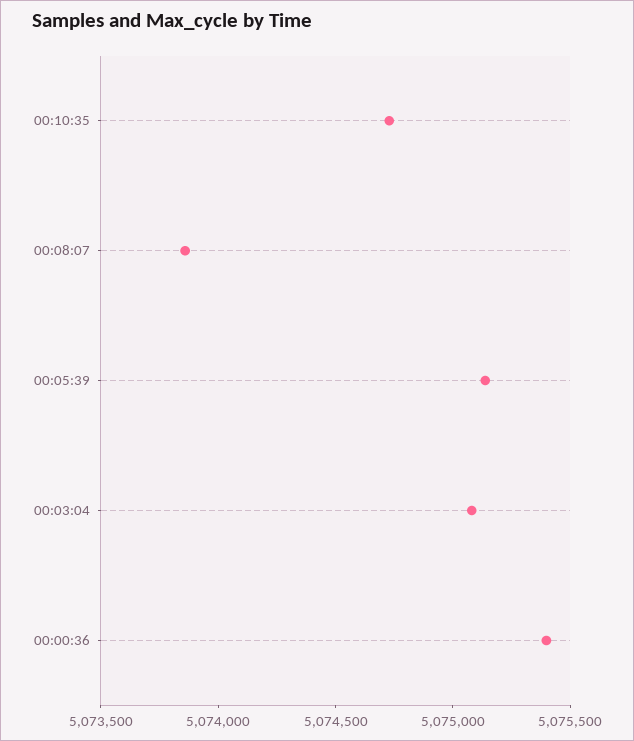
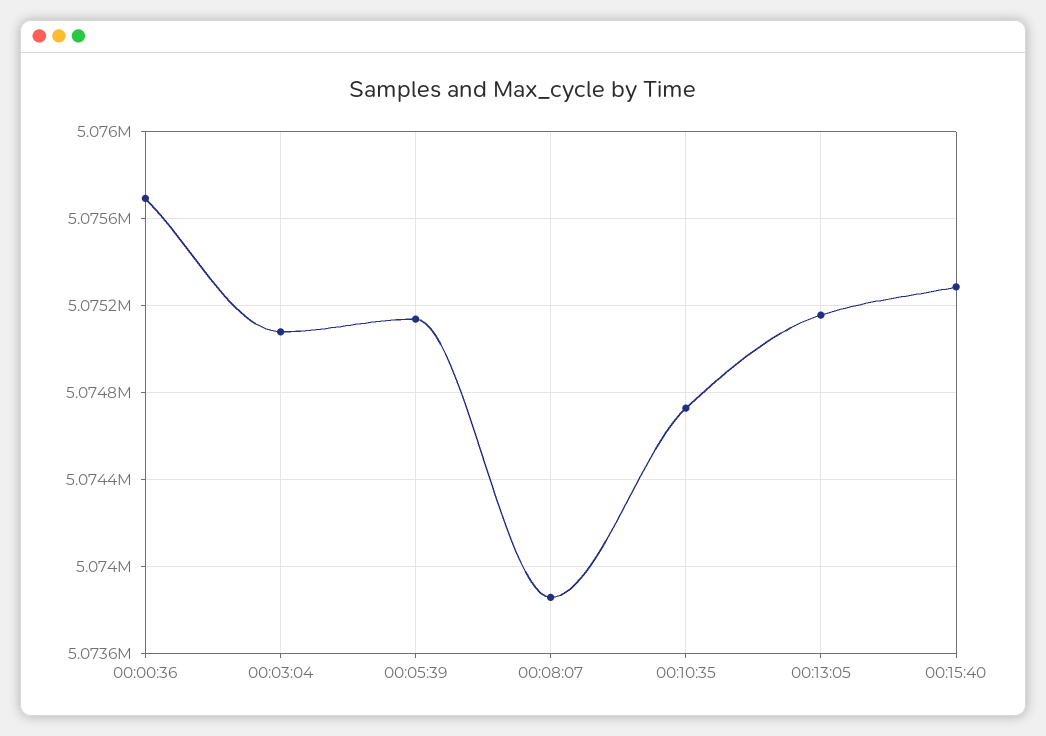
00:00:36: 5075400 -> 5075700
00:13:05: none -> 5075150
00:15:40: none -> 5075300

